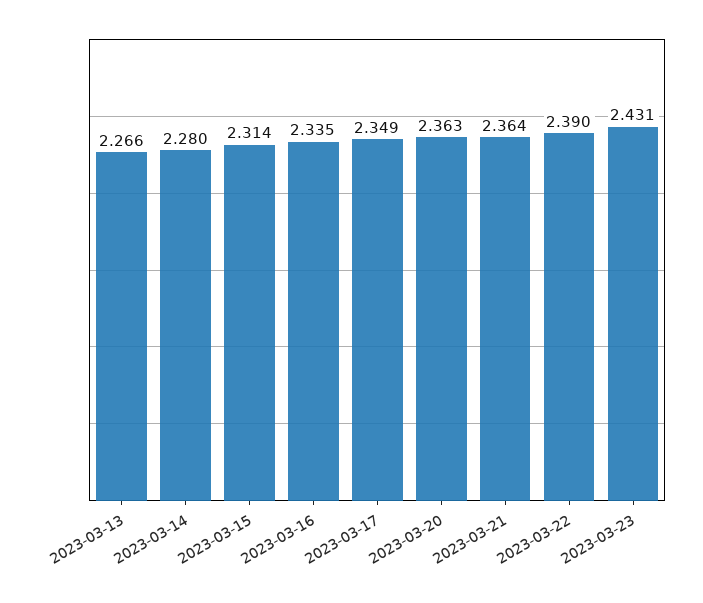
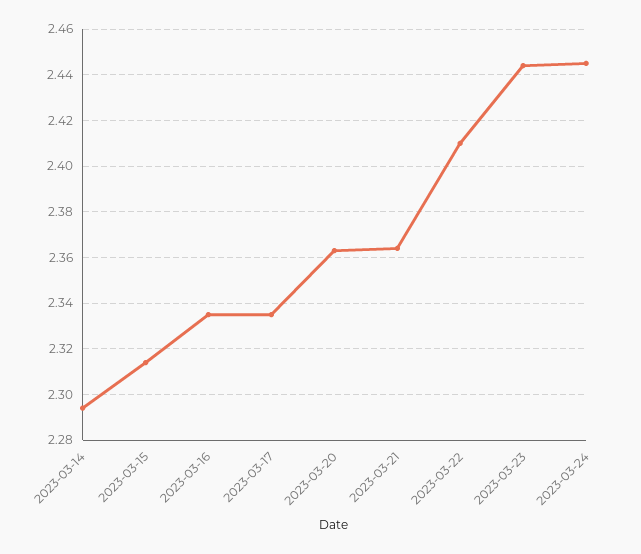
2023-03-13: 2.266 -> none
2023-03-14: 2.28 -> 2.295
2023-03-17: 2.349 -> 2.335
2023-03-22: 2.39 -> 2.41
2023-03-23: 2.431 -> 2.445
2023-03-24: none -> 2.445

